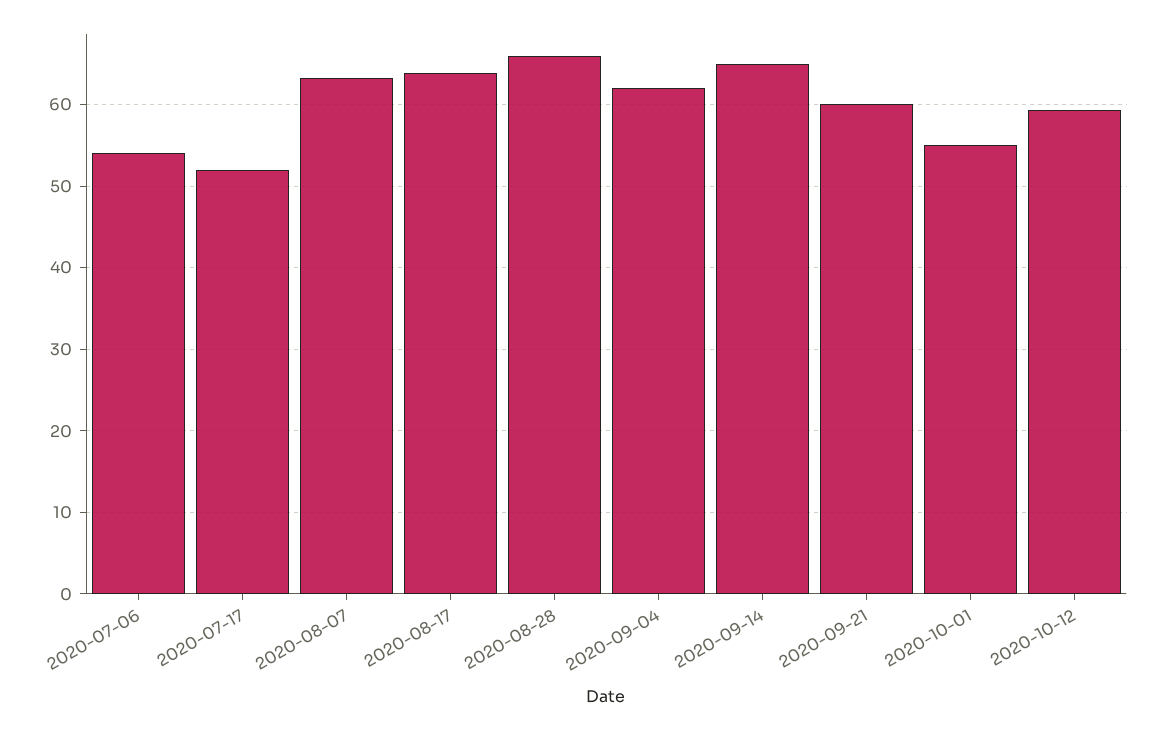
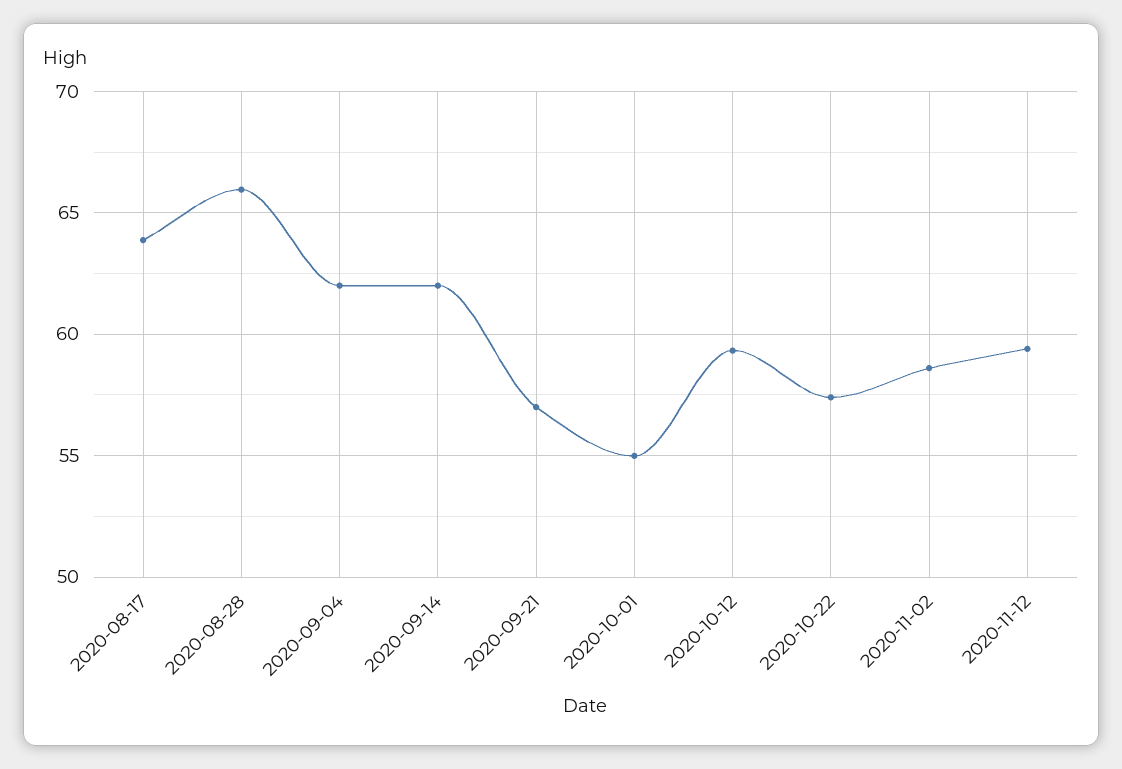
2020-07-06: 54 -> none
2020-07-17: 52 -> none
2020-08-07: 63 -> none
2020-09-14: 65 -> 62
2020-09-21: 60 -> 57
2020-10-22: none -> 57.5
2020-11-02: none -> 58.5
2020-11-12: none -> 59.5

